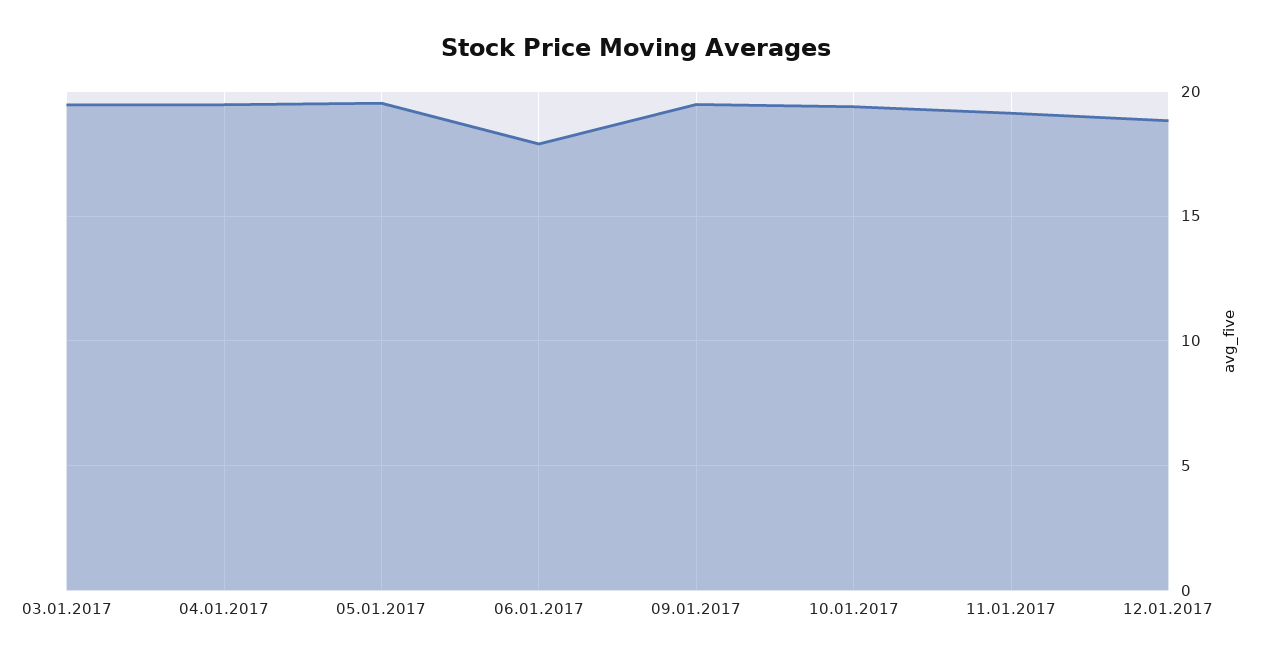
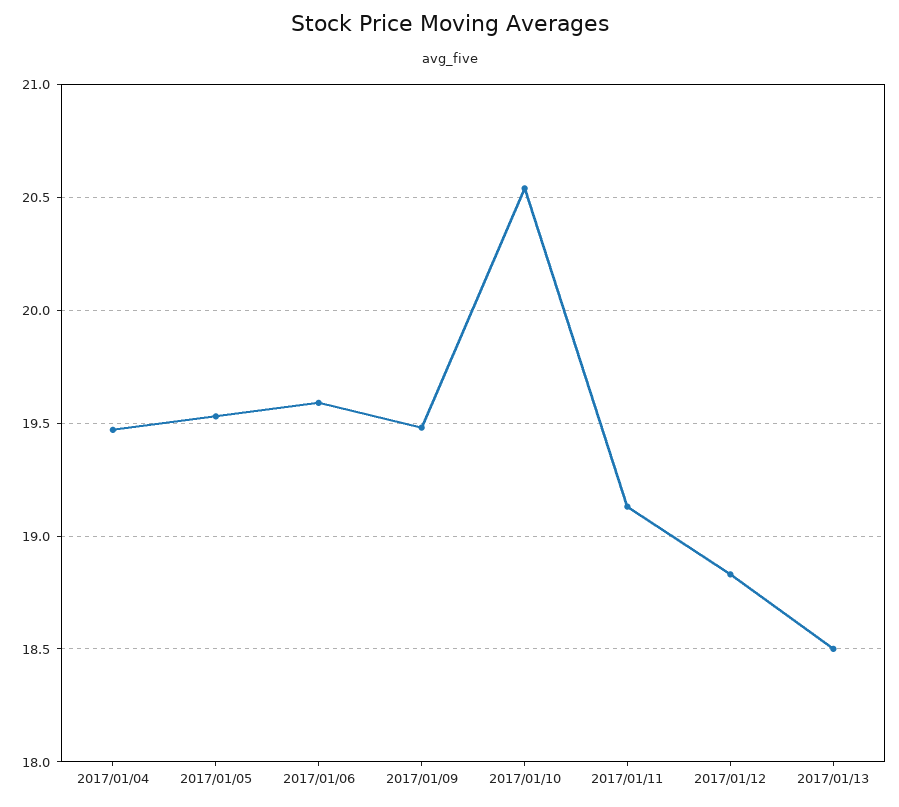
03.01.2017: 19.5 -> none
06.01.2017: 18 -> 19.6
10.01.2017: 19.5 -> 20.55
2017/01/13: none -> 18.5

